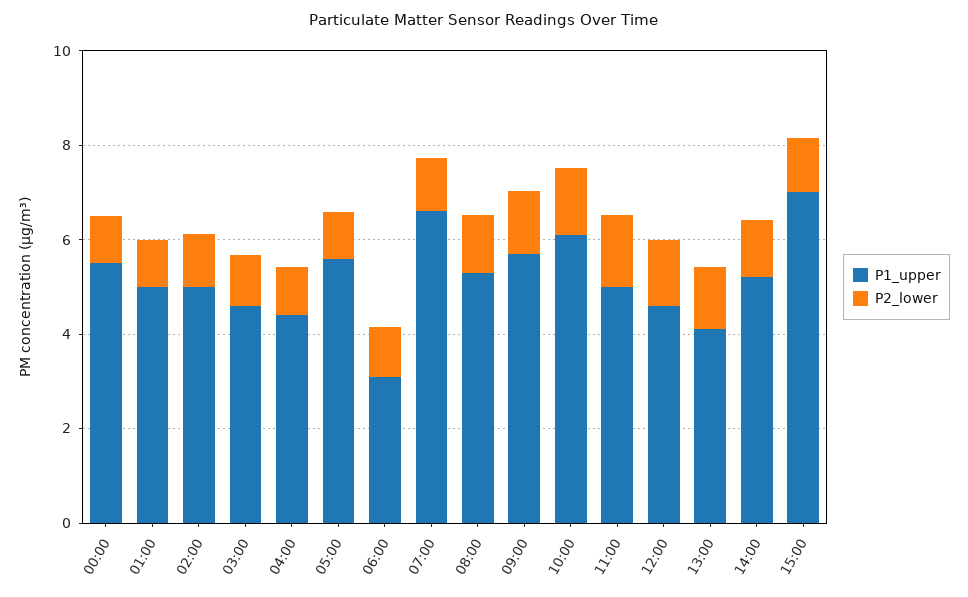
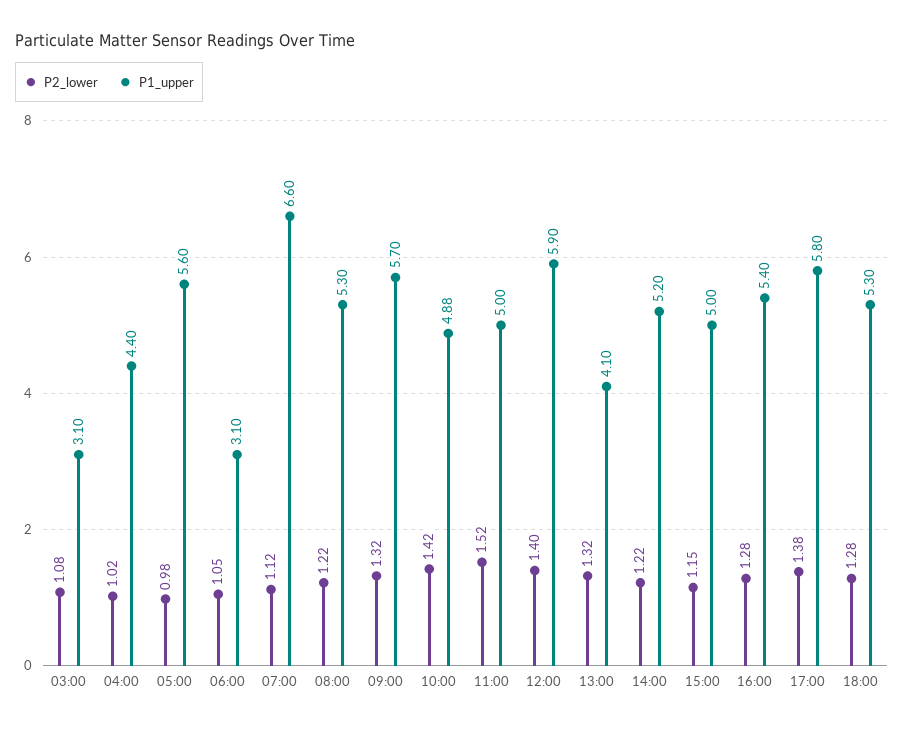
P1_upper, 00:00: 5.5 -> none
P2_lower, 00:00: 1 -> none
P1_upper, 01:00: 5 -> none
P2_lower, 01:00: 1 -> none
P1_upper, 02:00: 5 -> none
P2_lower, 02:00: 1 -> none
P1_upper, 03:00: 4.5 -> 3.1
P1_upper, 10:00: 6 -> 4.88
P1_upper, 12:00: 4.5 -> 5.9
P1_upper, 15:00: 7 -> 5
P2_lower, 16:00: none -> 1.28
P1_upper, 16:00: none -> 5.4
P2_lower, 17:00: none -> 1.38
P1_upper, 17:00: none -> 5.8
P2_lower, 18:00: none -> 1.28
P1_upper, 18:00: none -> 5.3

